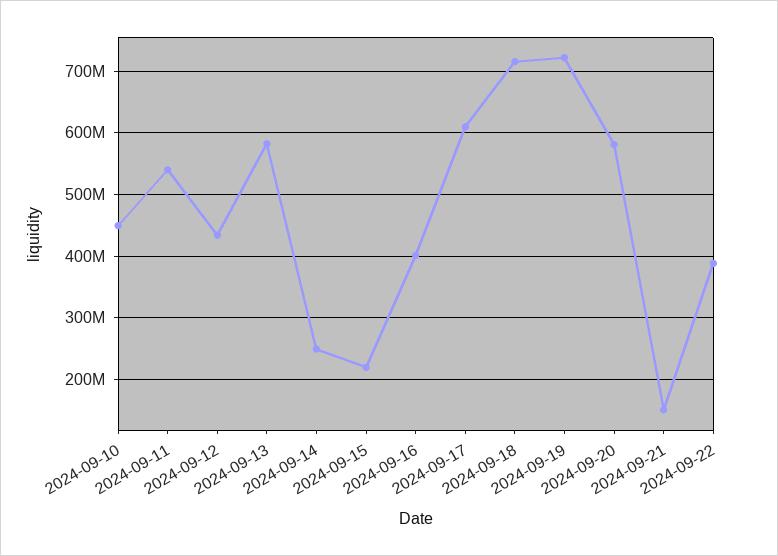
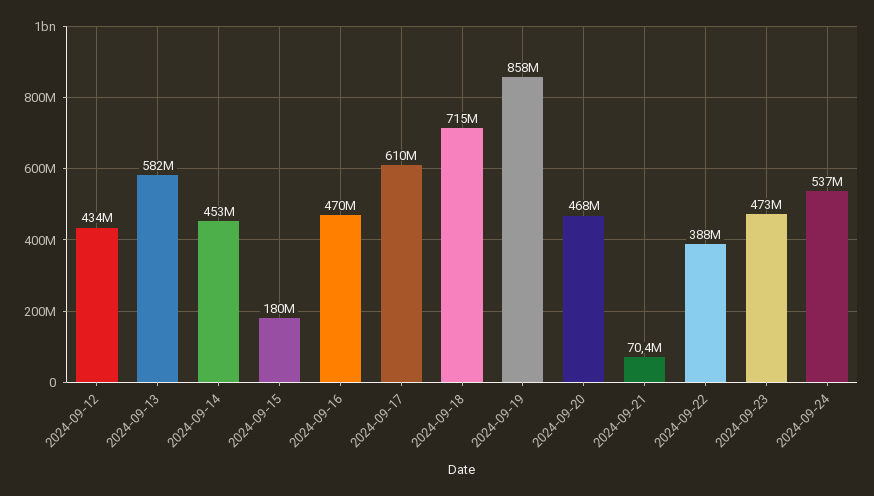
2024-09-10: 450000000 -> none
2024-09-11: 540000000 -> none
2024-09-14: 250000000 -> 453000000
2024-09-15: 220000000 -> 180000000
2024-09-16: 400000000 -> 470000000
2024-09-19: 720000000 -> 858000000
2024-09-20: 580000000 -> 468000000
2024-09-21: 150000000 -> 70400000
2024-09-23: none -> 473000000
2024-09-24: none -> 537000000

